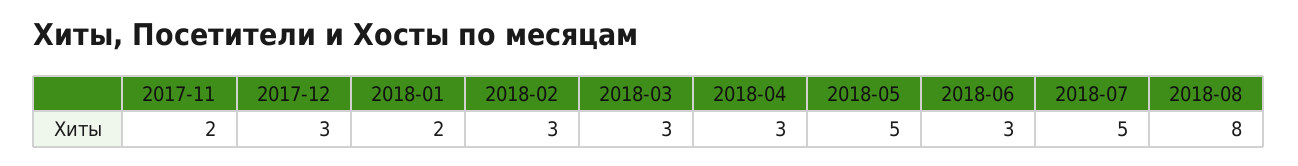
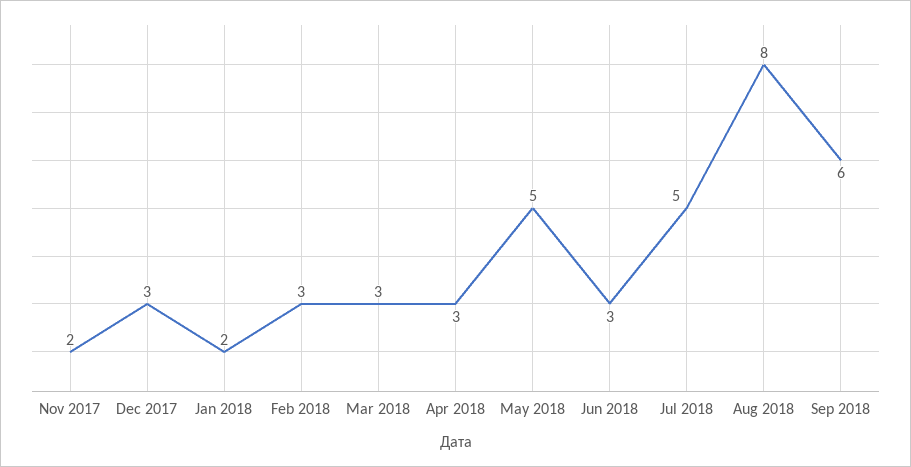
Sep 2018: none -> 6

